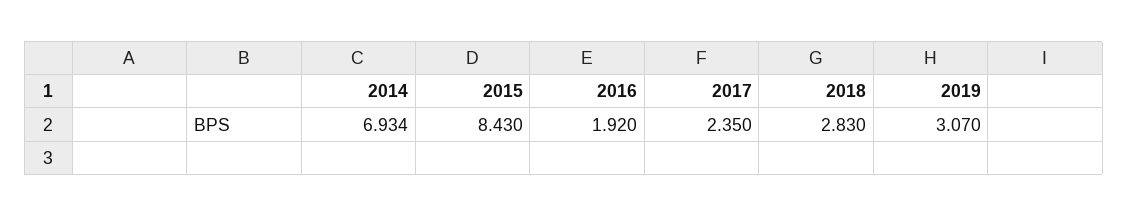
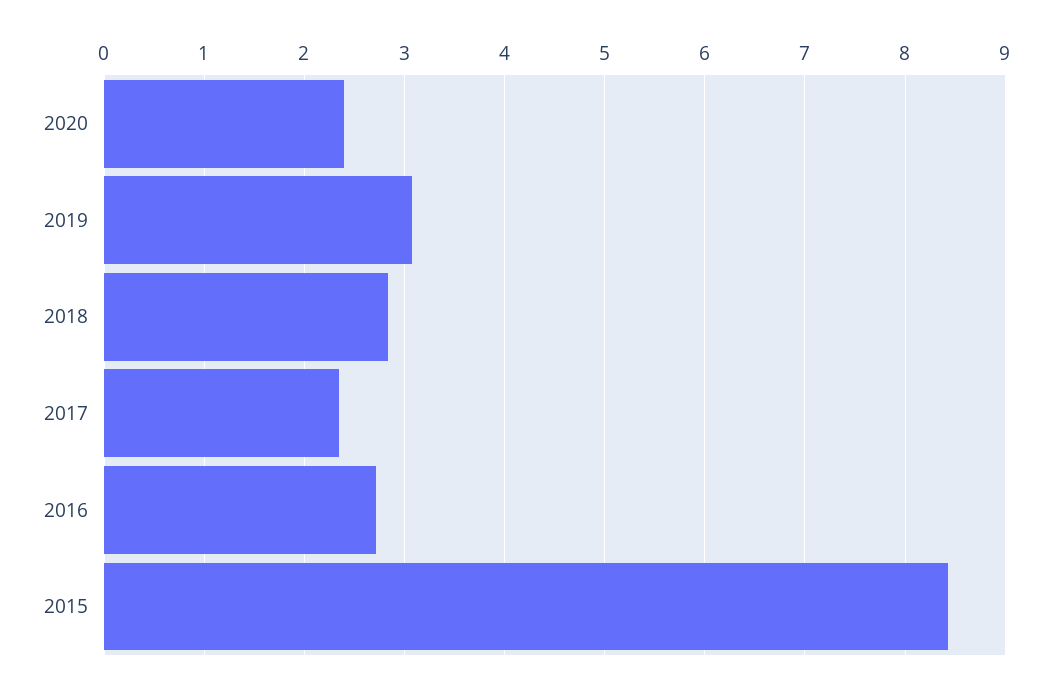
2014: 6.934 -> none
2016: 1.92 -> 2.7
2020: none -> 2.4

